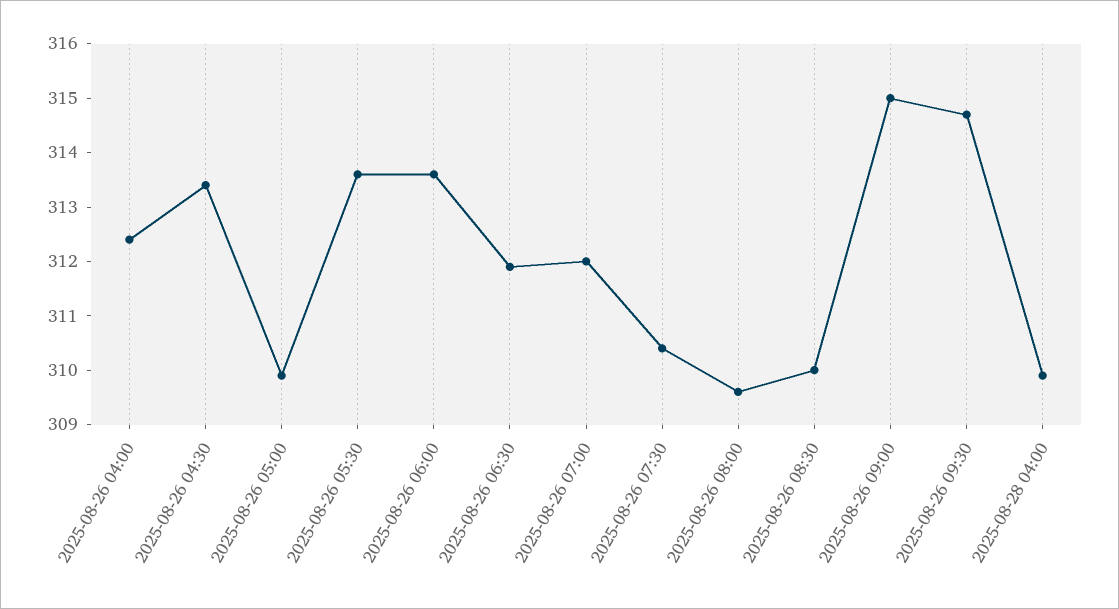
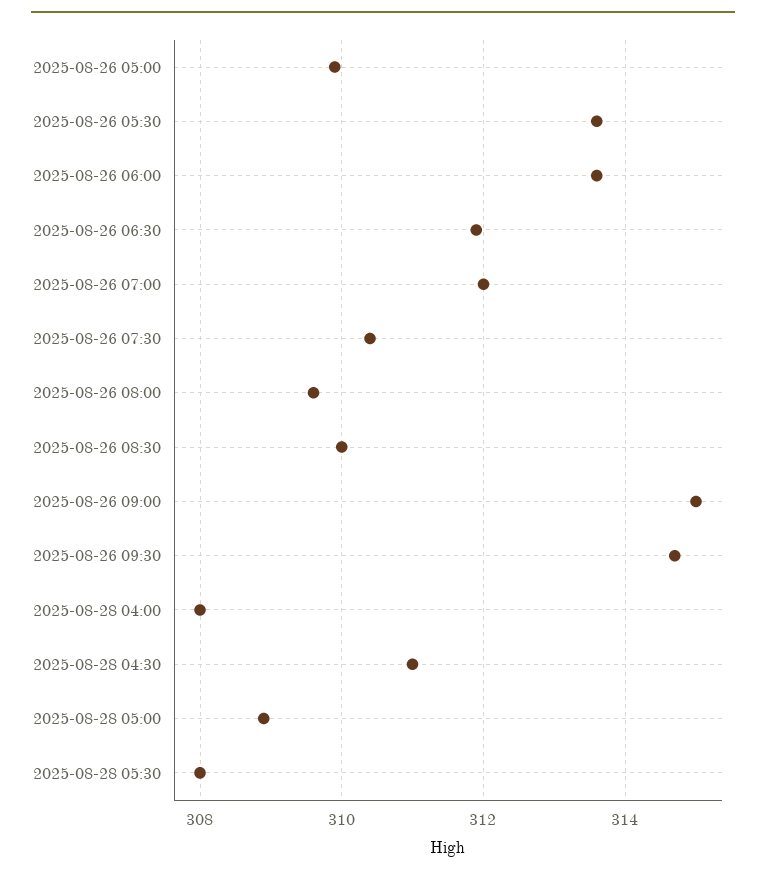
2025-08-26 04:00: 312.5 -> none
2025-08-26 04:30: 313.5 -> none
2025-08-28 04:00: 310 -> 308
2025-08-28 04:30: none -> 311
2025-08-28 05:00: none -> 309
2025-08-28 05:30: none -> 308

